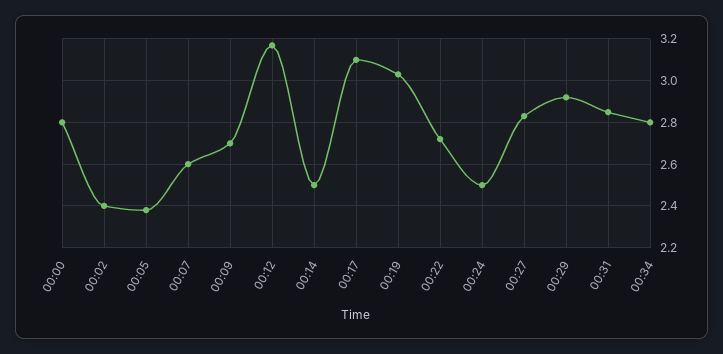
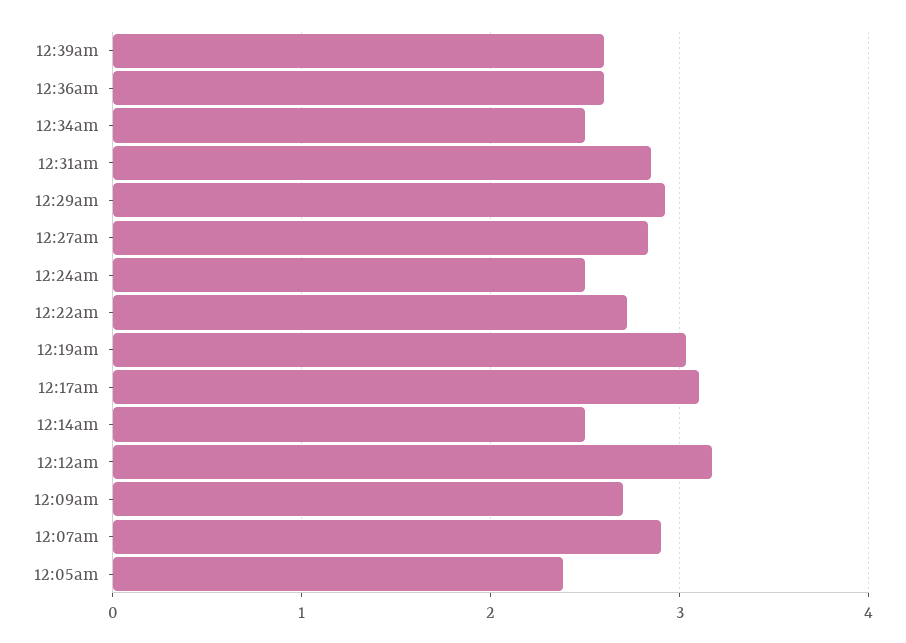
00:00: 2.8 -> none
00:02: 2.4 -> none
00:07: 2.6 -> 2.9
00:34: 2.8 -> 2.5
12:39am: none -> 2.6
12:36am: none -> 2.6

